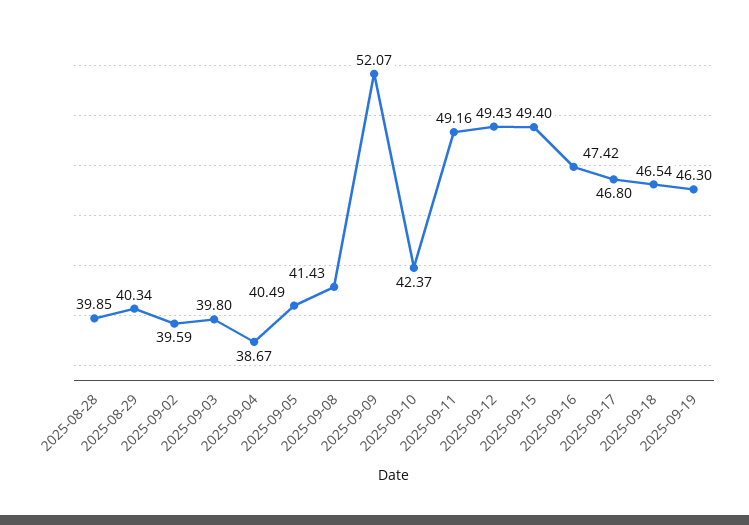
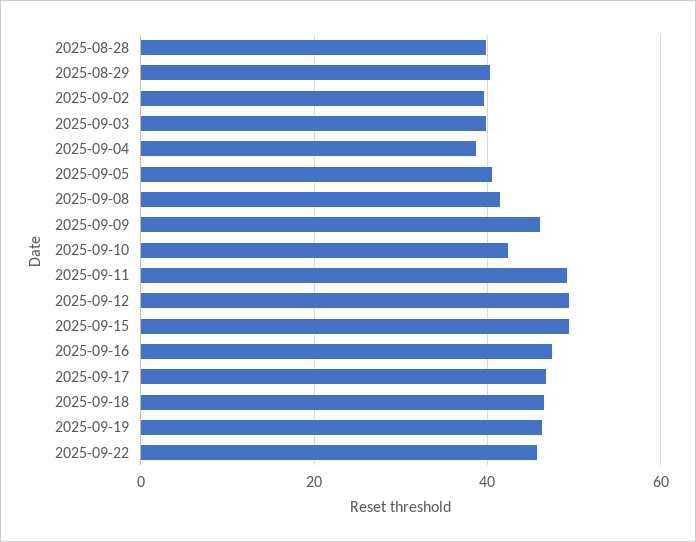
2025-09-09: 52.07 -> 46
2025-09-22: none -> 46

